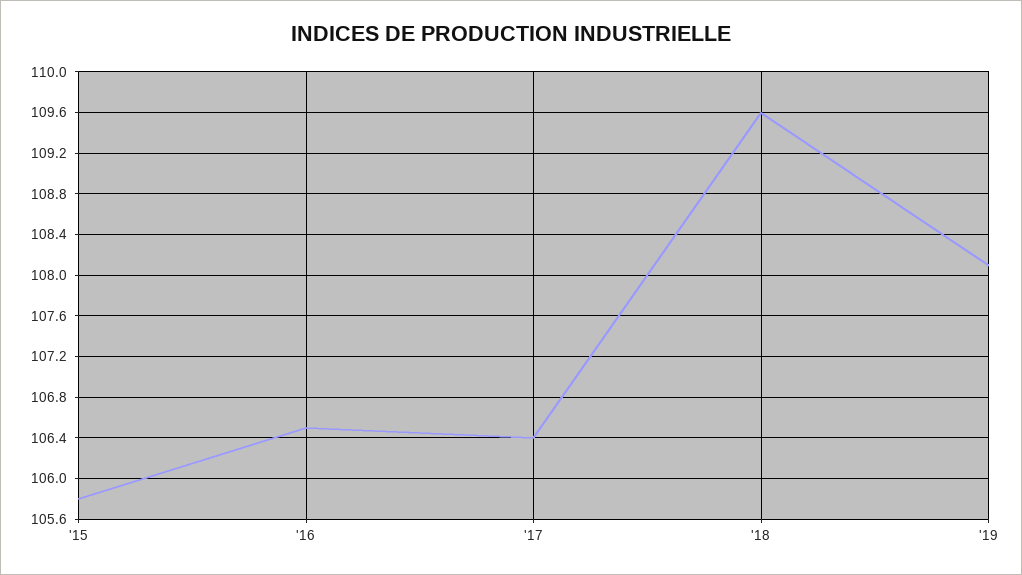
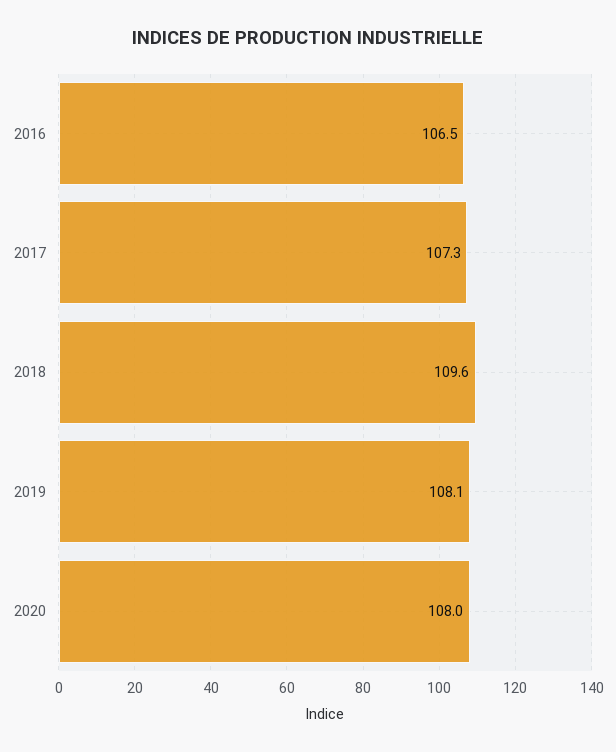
'15: 105.8 -> none
'17: 106.4 -> 107.3
2020: none -> 108

